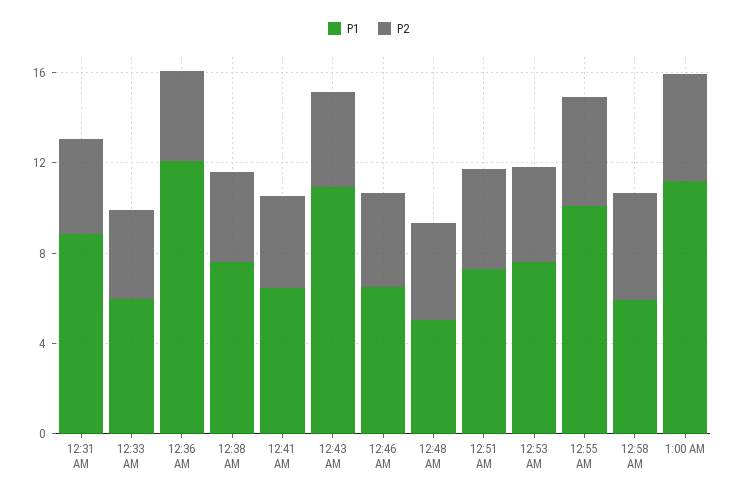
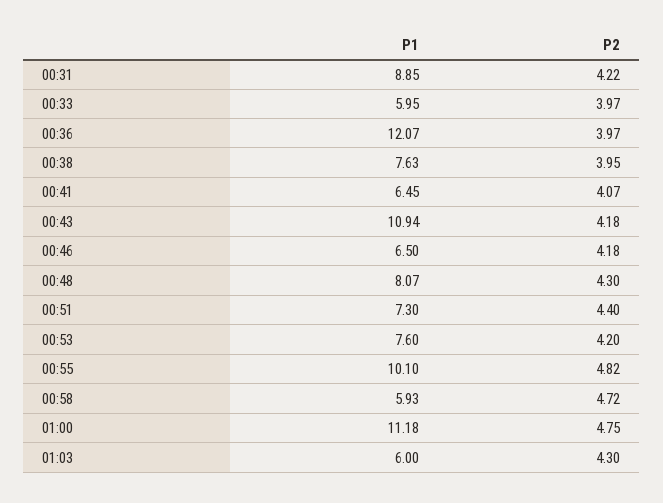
P1, 12:48 AM: 5 -> 8.07
P1, 01:03: none -> 6
P2, 01:03: none -> 4.3

